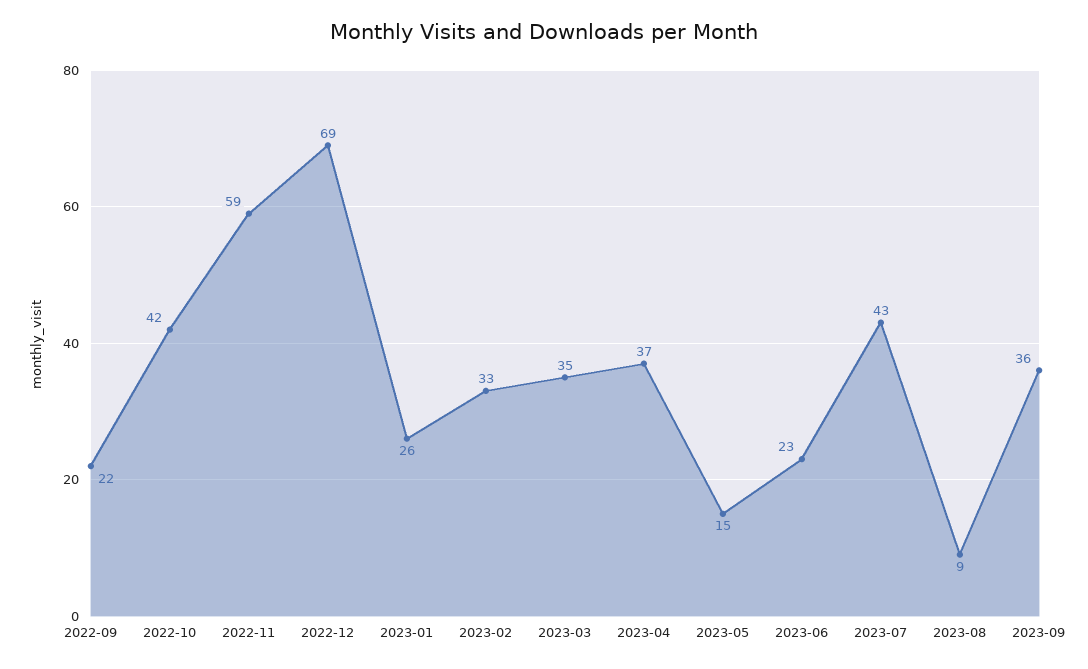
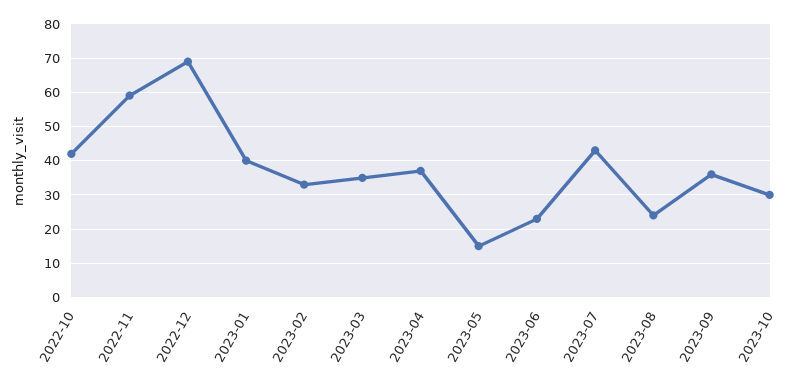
2022-09: 22 -> none
2023-01: 26 -> 40
2023-08: 9 -> 25
2023-10: none -> 30

